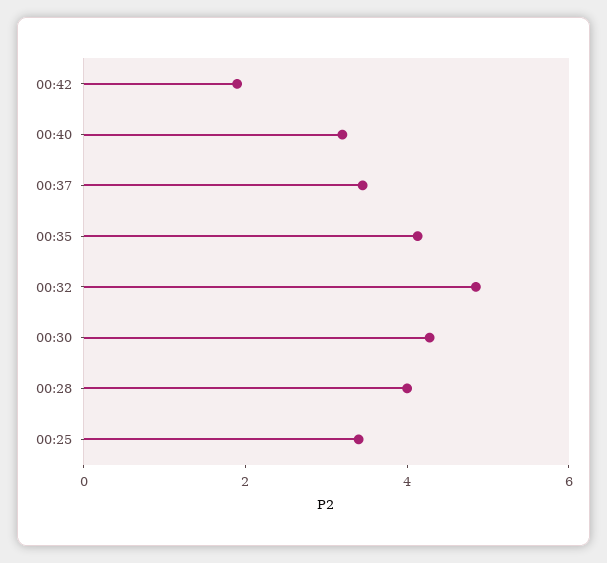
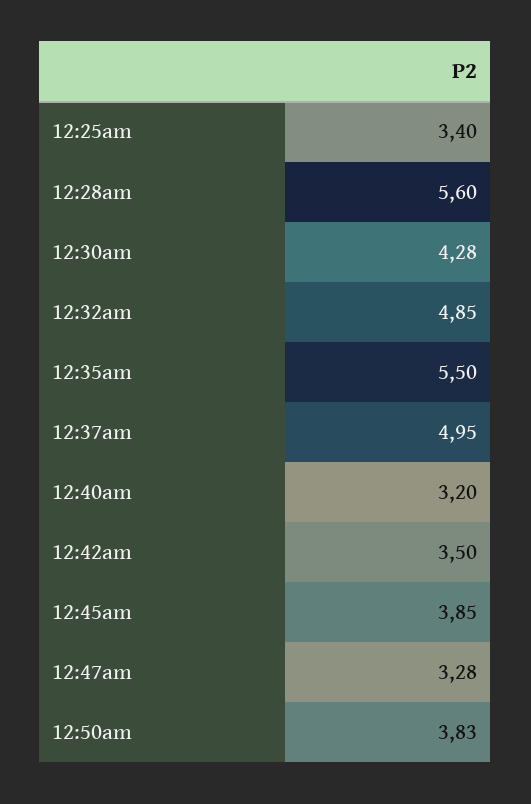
00:42: 2 -> 3.5
00:37: 3.5 -> 4.95
00:35: 4 -> 5.5
00:28: 4 -> 5.6
12:45am: none -> 3.85
12:47am: none -> 3.28
12:50am: none -> 3.83

